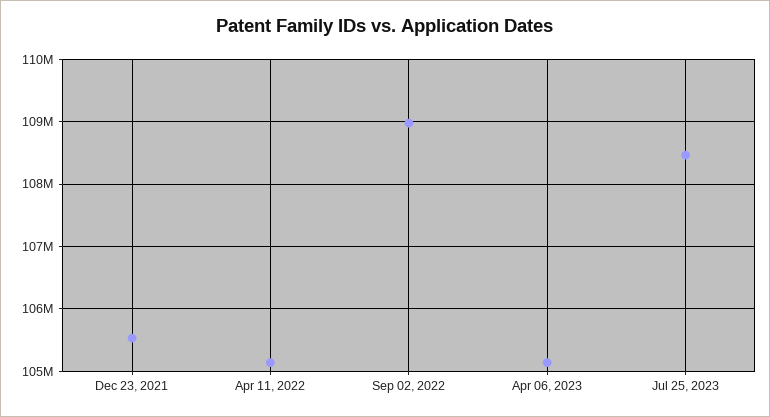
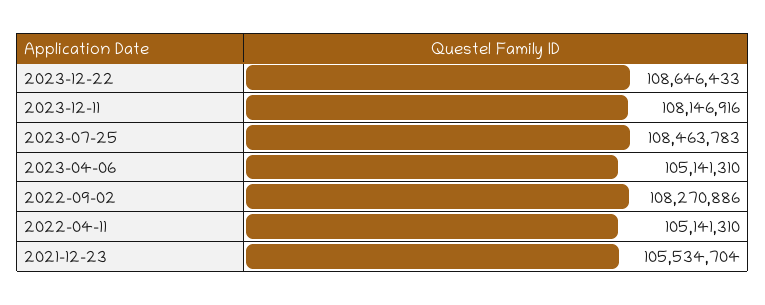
Sep 02, 2022: 109000000 -> 108270886
2023-12-22: none -> 108646433
2023-12-11: none -> 108146916

